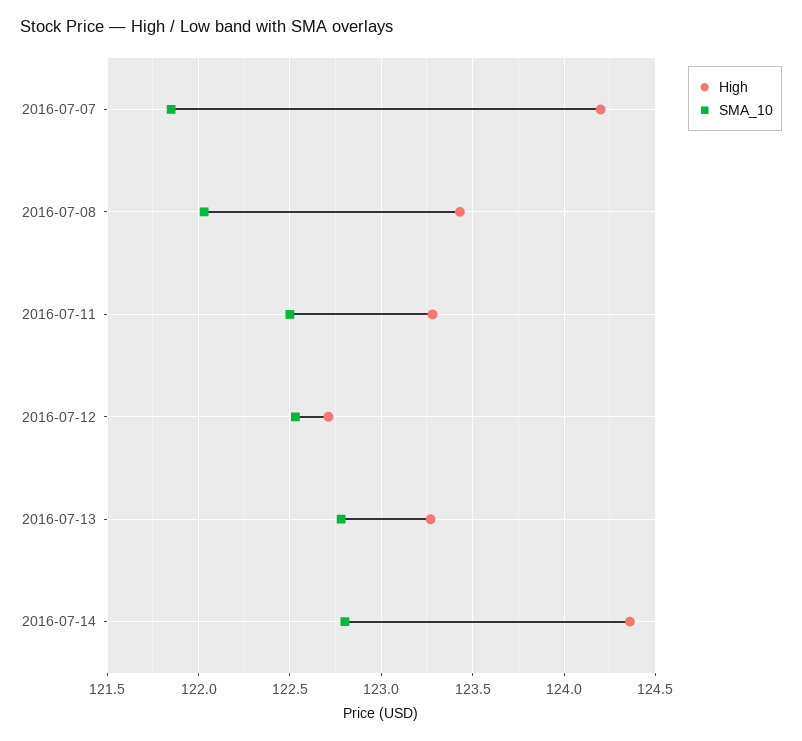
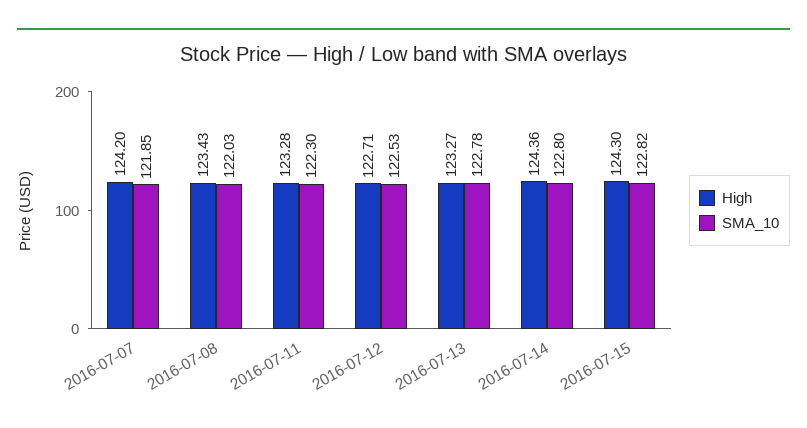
SMA_10, 2016-07-11: 122.5 -> 122.3
High, 2016-07-15: none -> 124.3
SMA_10, 2016-07-15: none -> 122.82

